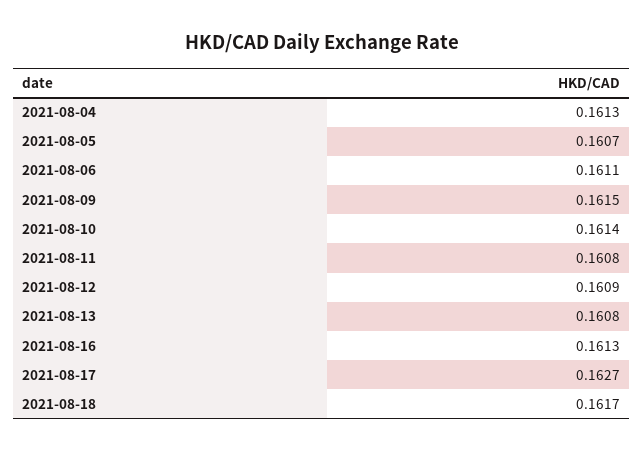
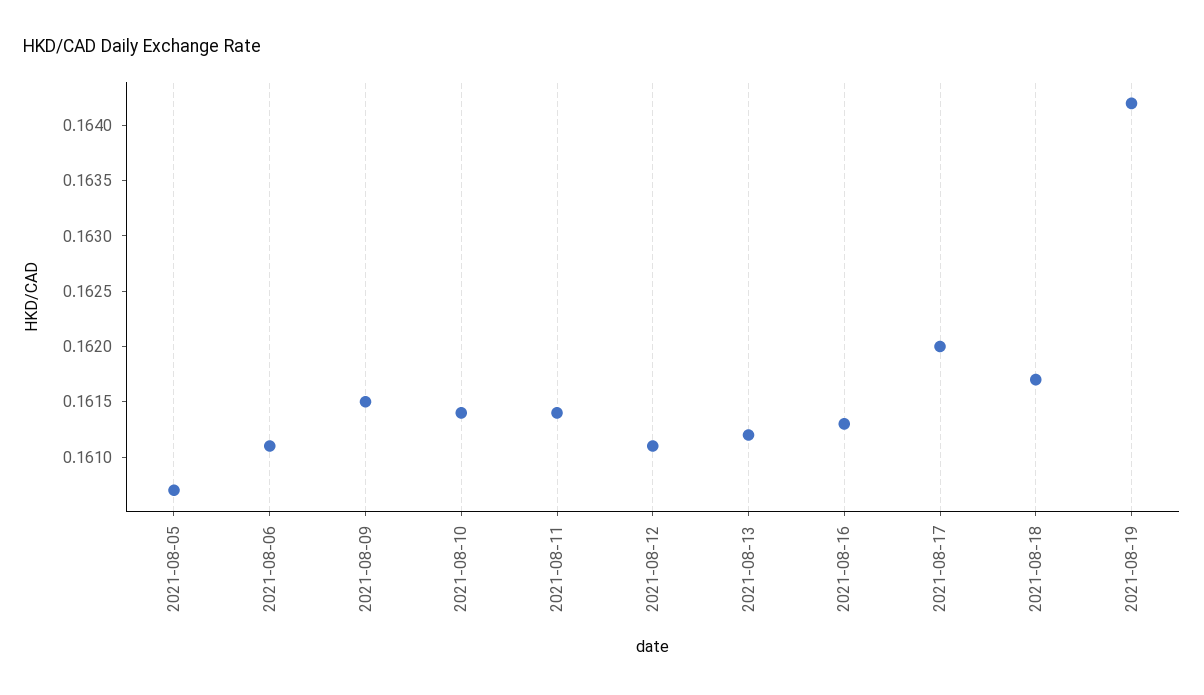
2021-08-04: 0.1613 -> none
2021-08-11: 0.1608 -> 0.1614
2021-08-12: 0.1609 -> 0.1611
2021-08-13: 0.1608 -> 0.1612
2021-08-17: 0.1627 -> 0.162
2021-08-19: none -> 0.1642

